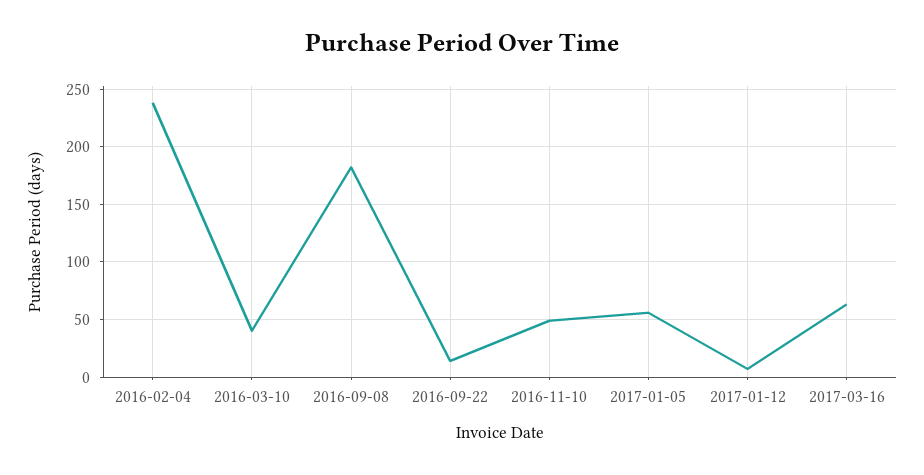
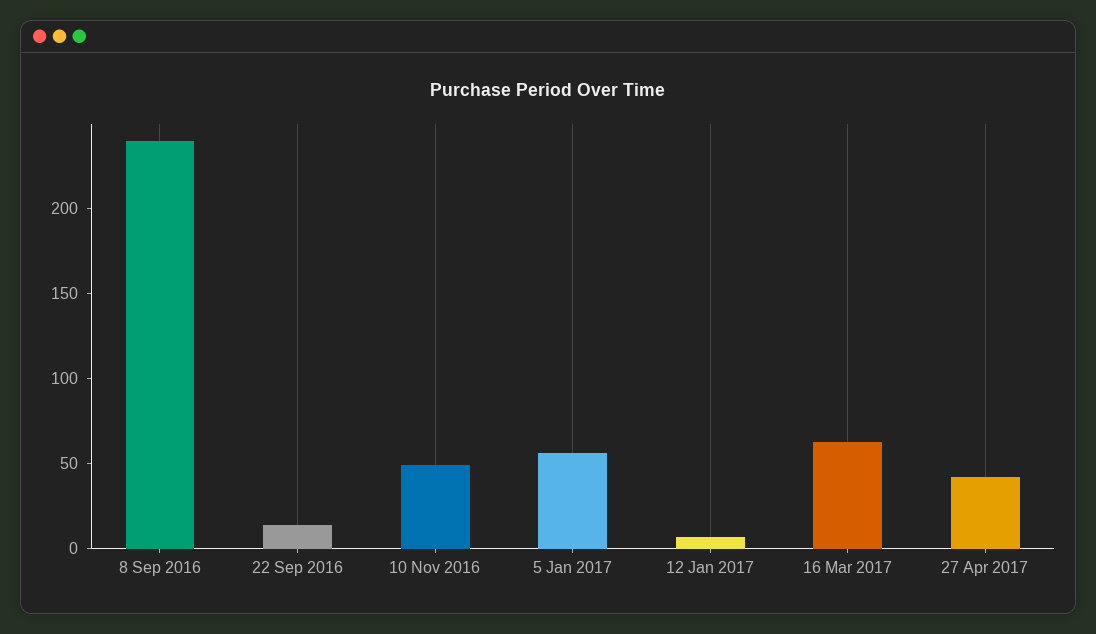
2016-02-04: 240 -> none
2016-03-10: 40 -> none
2016-09-08: 180 -> 240
27 Apr 2017: none -> 40

